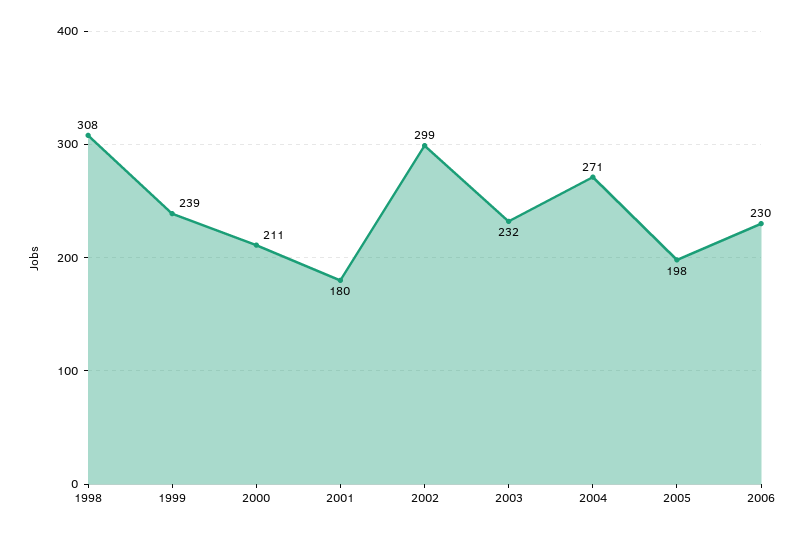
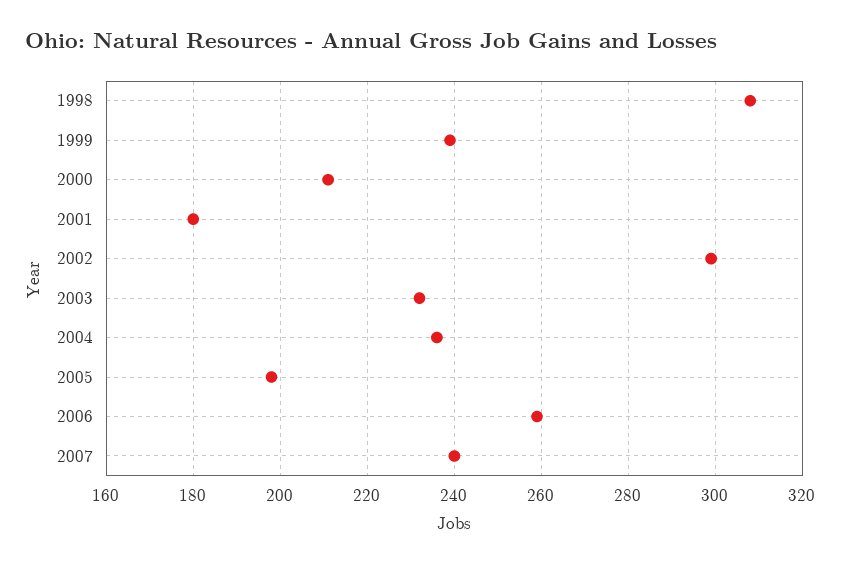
2004: 271 -> 235
2006: 230 -> 260
2007: none -> 240

